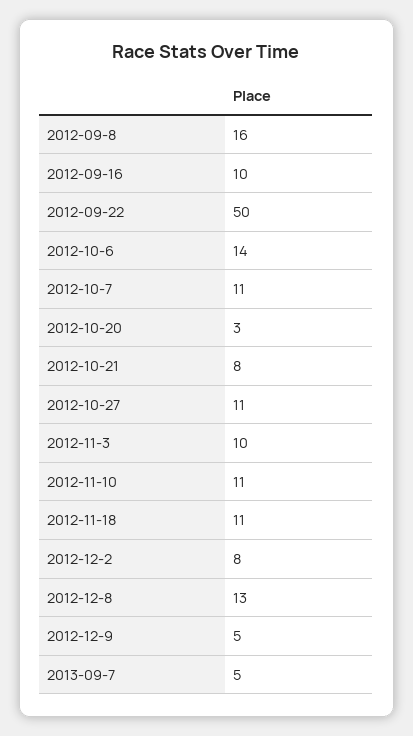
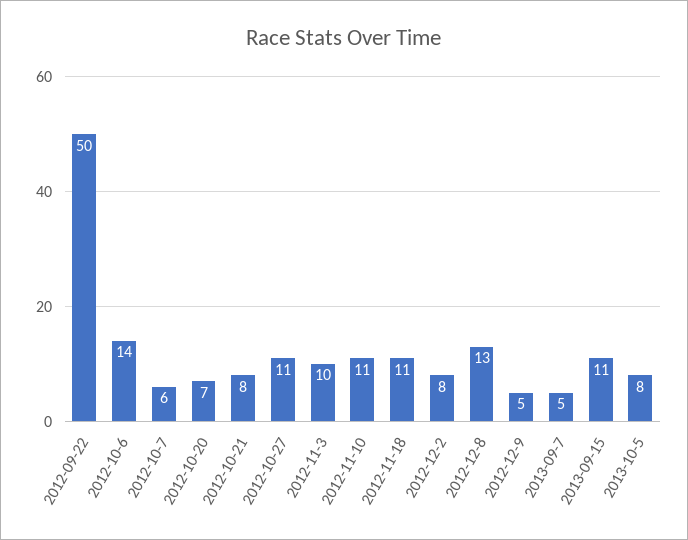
2012-09-8: 16 -> none
2012-09-16: 10 -> none
2012-10-7: 11 -> 6
2012-10-20: 3 -> 7
2013-09-15: none -> 11
2013-10-5: none -> 8

